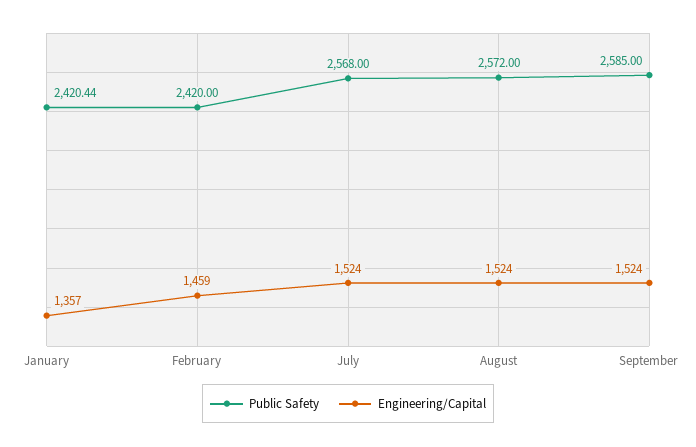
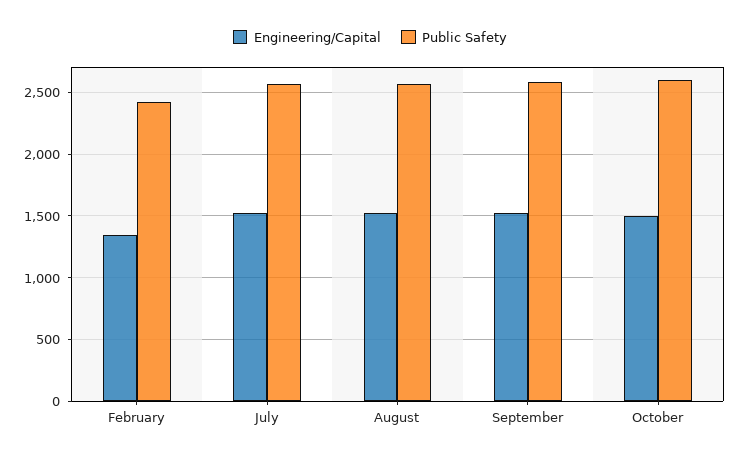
Public Safety, January: 2420.44 -> none
Engineering/Capital, January: 1357 -> none
Engineering/Capital, February: 1459 -> 1350
Engineering/Capital, October: none -> 1500
Public Safety, October: none -> 2600

